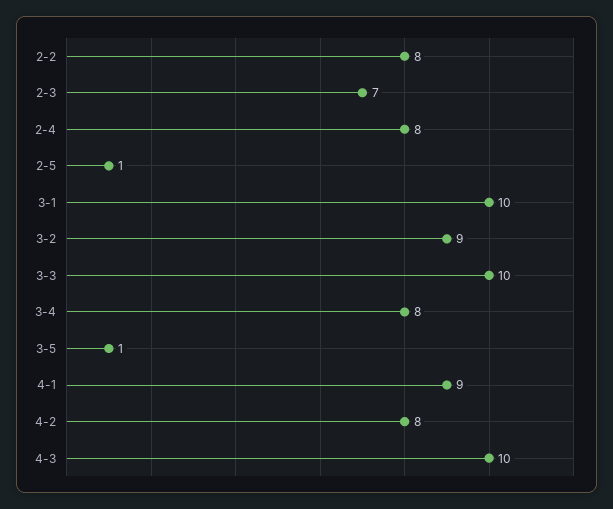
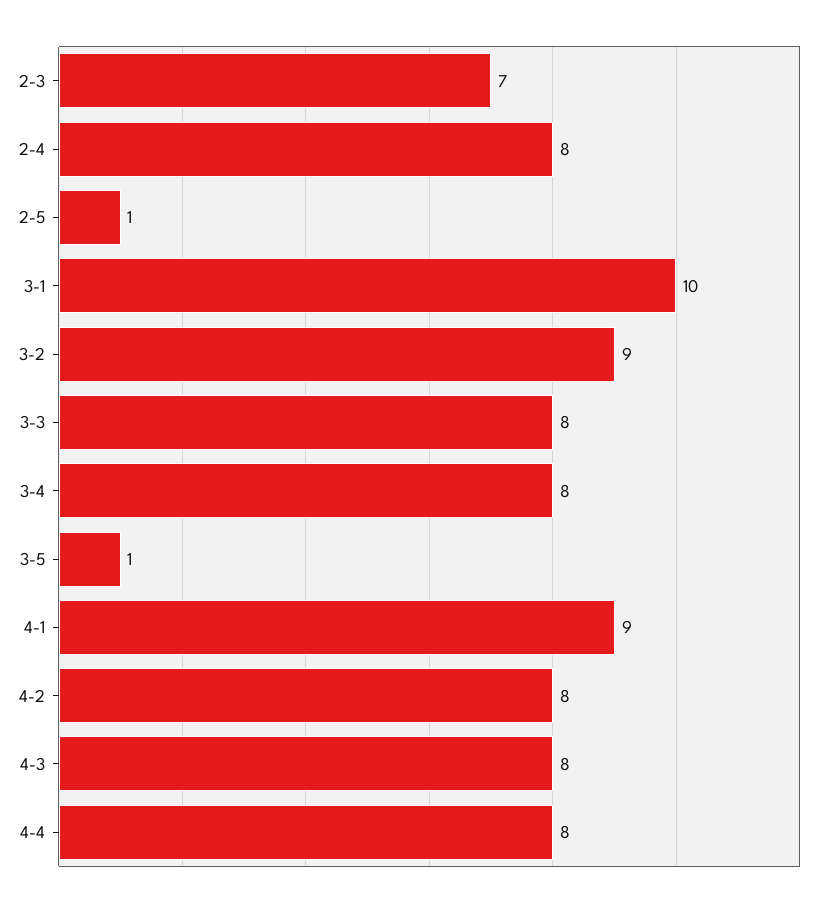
2-2: 8 -> none
3-3: 10 -> 8
4-3: 10 -> 8
4-4: none -> 8

